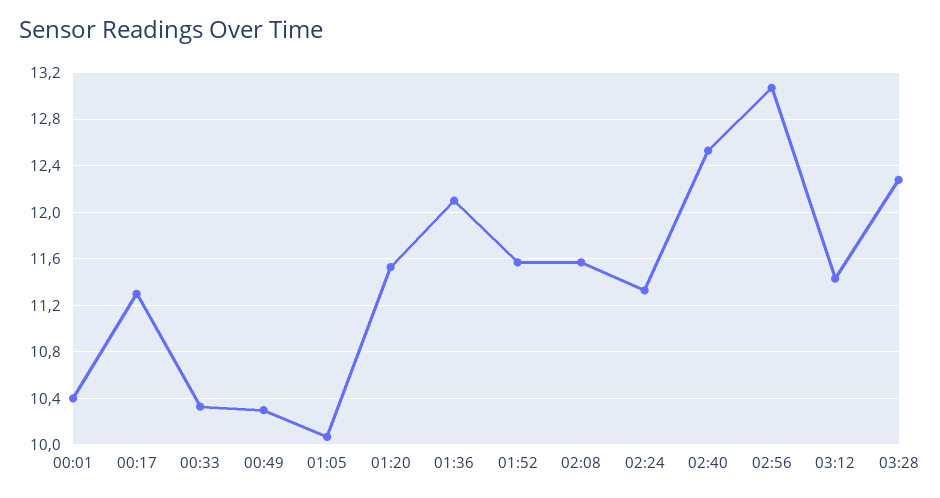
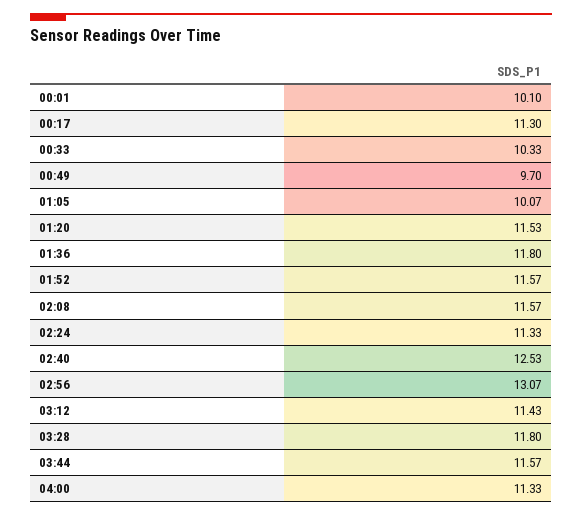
00:01: 10.4 -> 10.1
00:49: 10.3 -> 9.7
01:36: 12.1 -> 11.8
03:28: 12.3 -> 11.8
03:44: none -> 11.57
04:00: none -> 11.33

